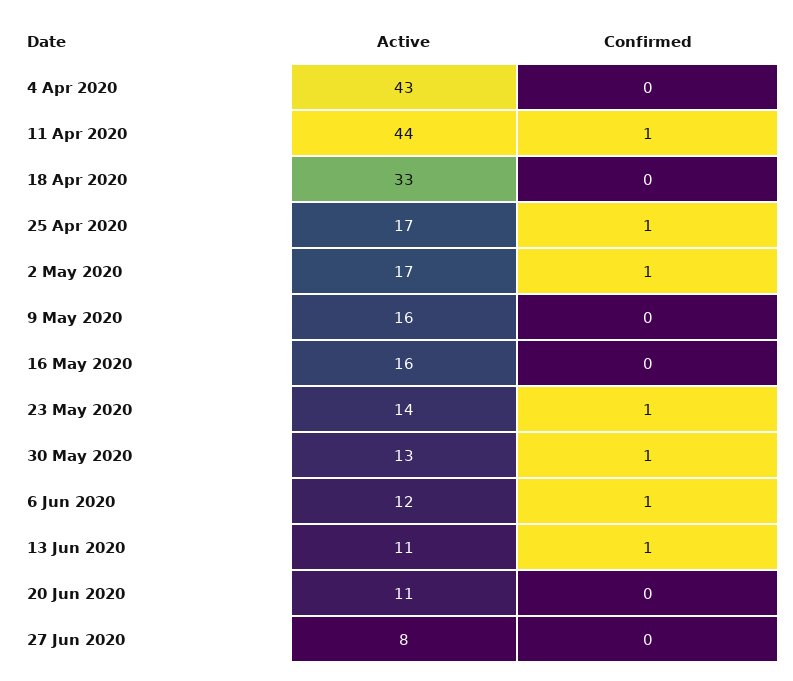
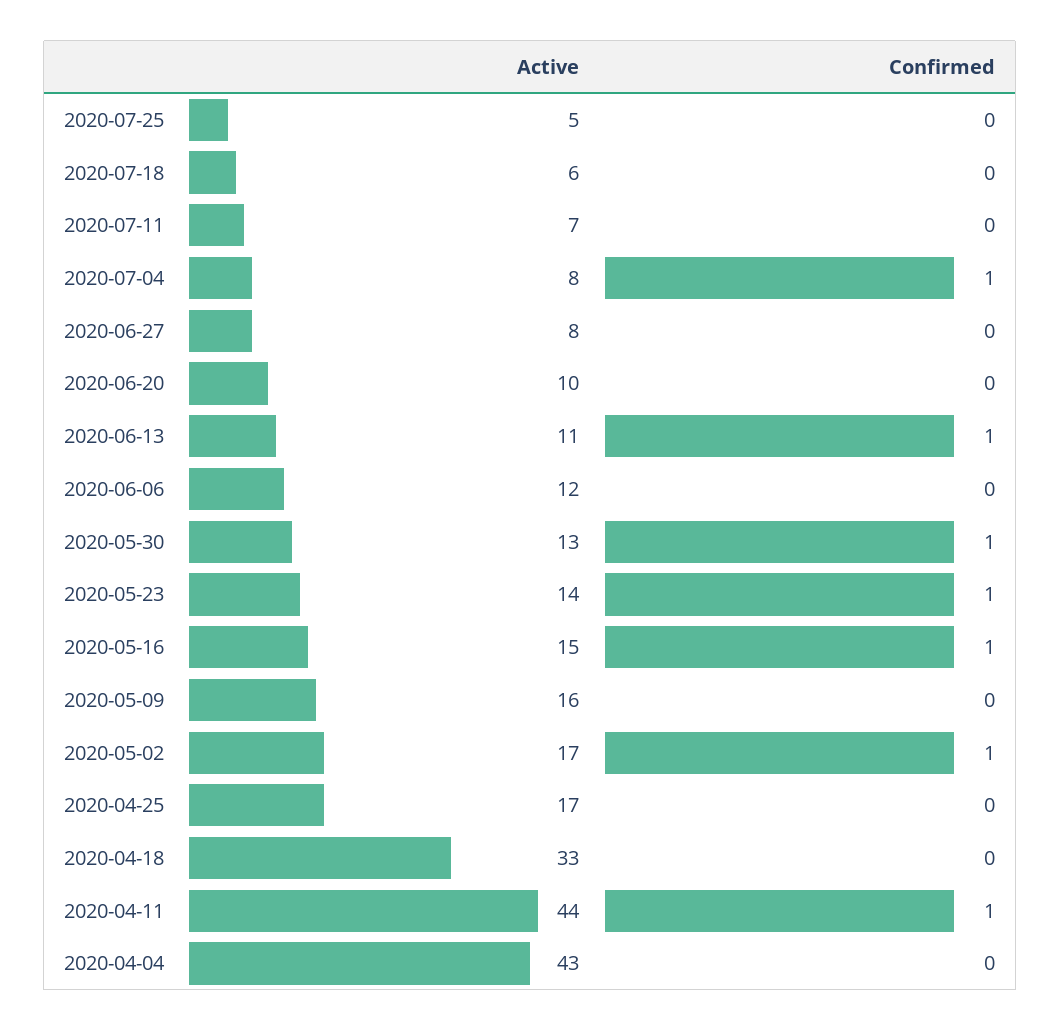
Confirmed, 25 Apr 2020: 1 -> 0
Active, 16 May 2020: 16 -> 15
Confirmed, 16 May 2020: 0 -> 1
Confirmed, 6 Jun 2020: 1 -> 0
Active, 20 Jun 2020: 11 -> 10
Active, 2020-07-25: none -> 5
Confirmed, 2020-07-25: none -> 0
Active, 2020-07-18: none -> 6
Confirmed, 2020-07-18: none -> 0
Active, 2020-07-11: none -> 7
Confirmed, 2020-07-11: none -> 0
Active, 2020-07-04: none -> 8
Confirmed, 2020-07-04: none -> 1

